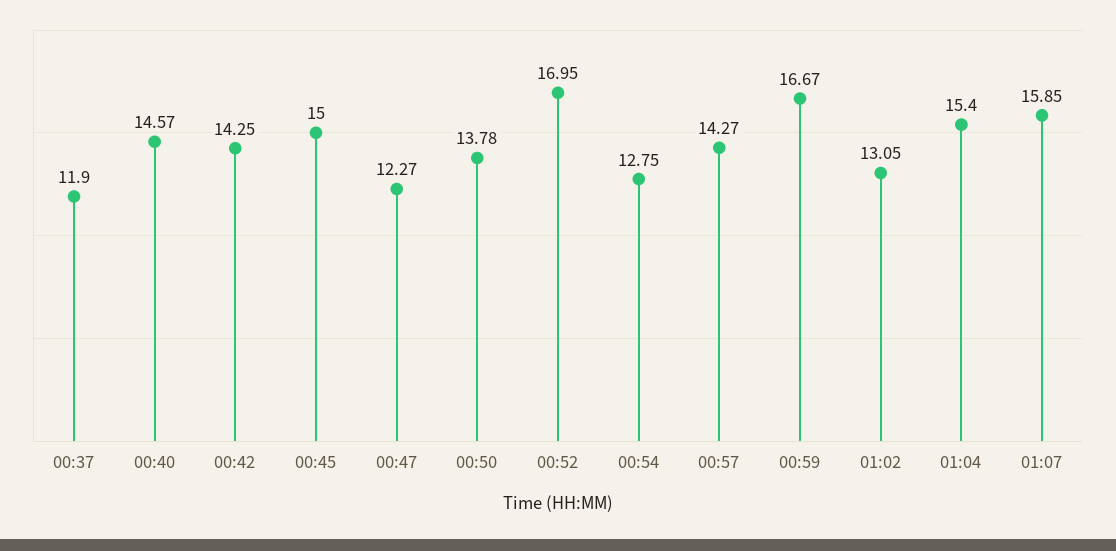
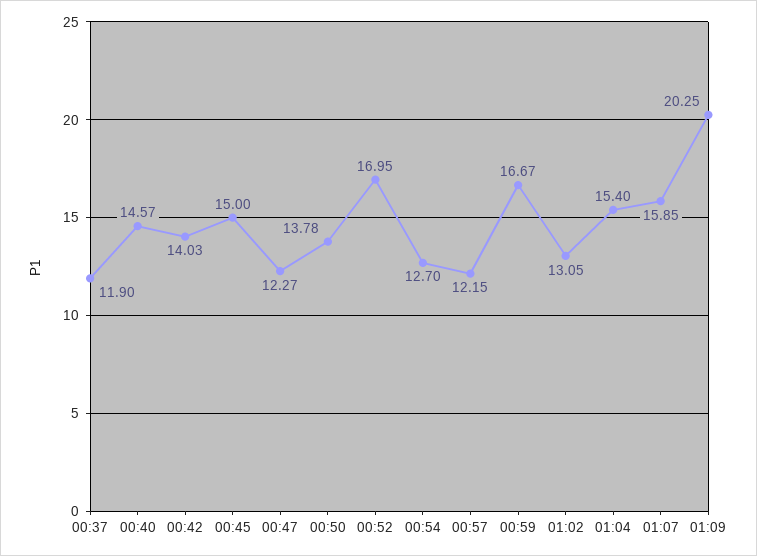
00:42: 14.25 -> 14.03
00:54: 12.75 -> 12.7
00:57: 14.27 -> 12.15
01:09: none -> 20.25

